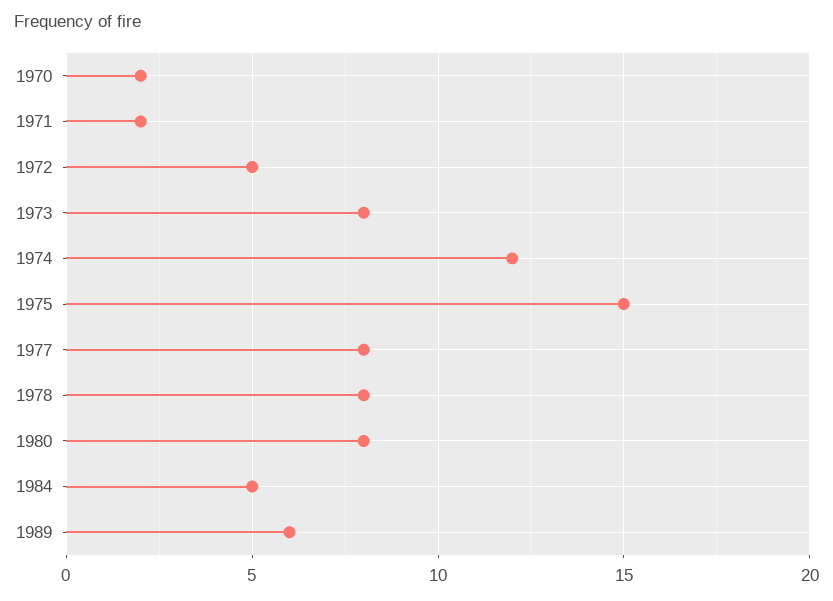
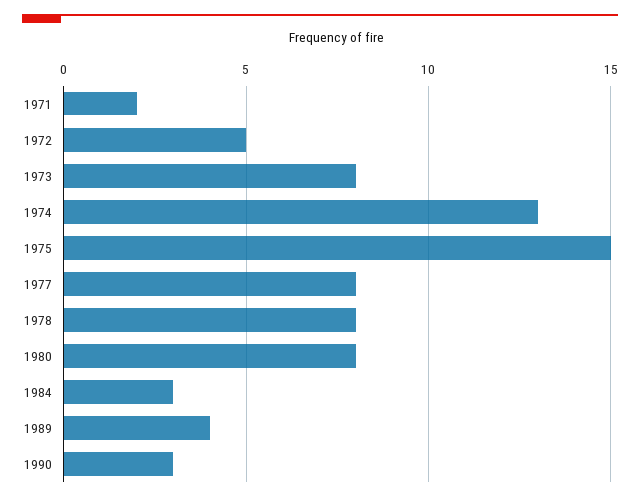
1970: 2 -> none
1974: 12 -> 13
1984: 5 -> 3
1989: 6 -> 4
1990: none -> 3

